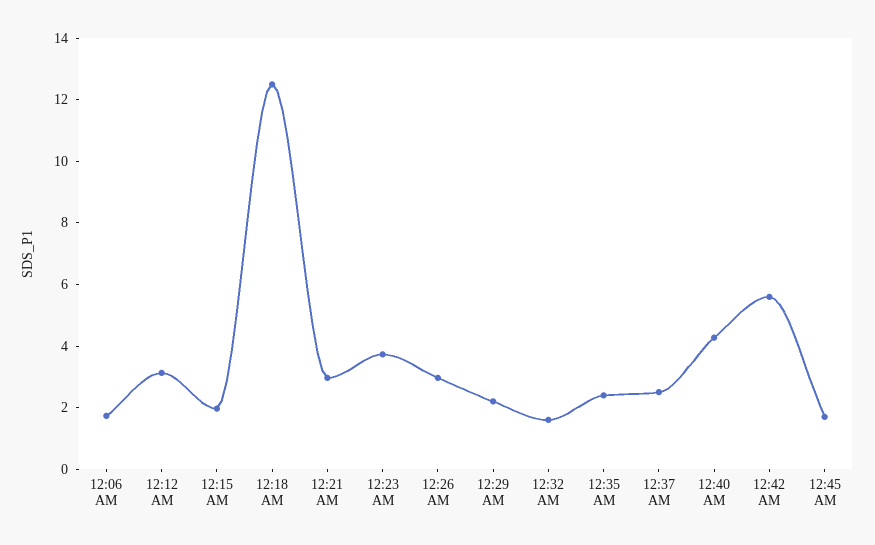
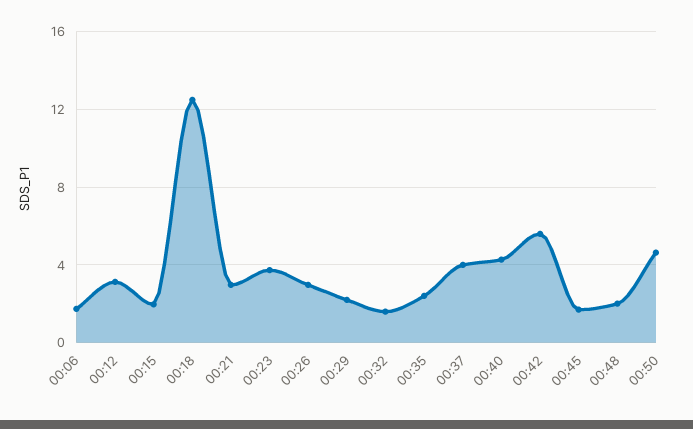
12:37 AM: 2.5 -> 4
00:48: none -> 2
00:50: none -> 4.5

